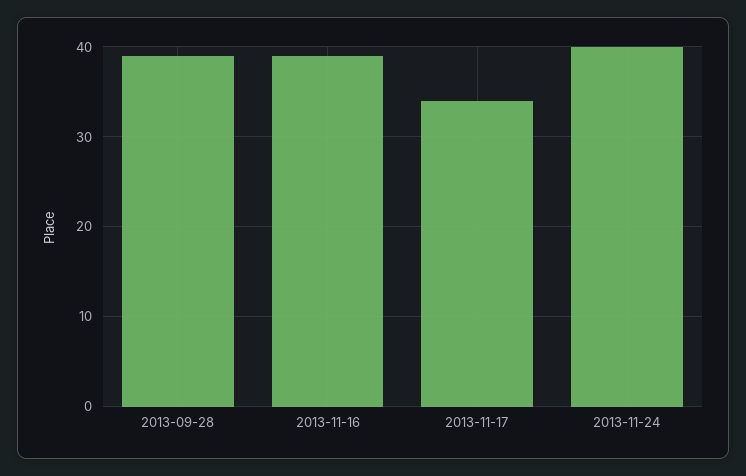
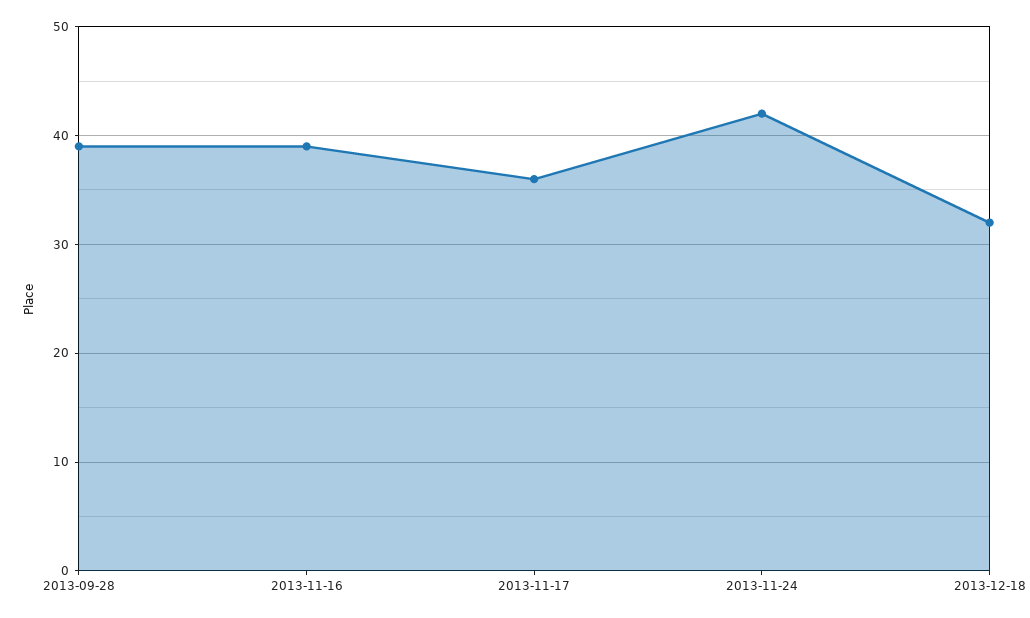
2013-11-17: 34 -> 36
2013-11-24: 40 -> 42
2013-12-18: none -> 32

